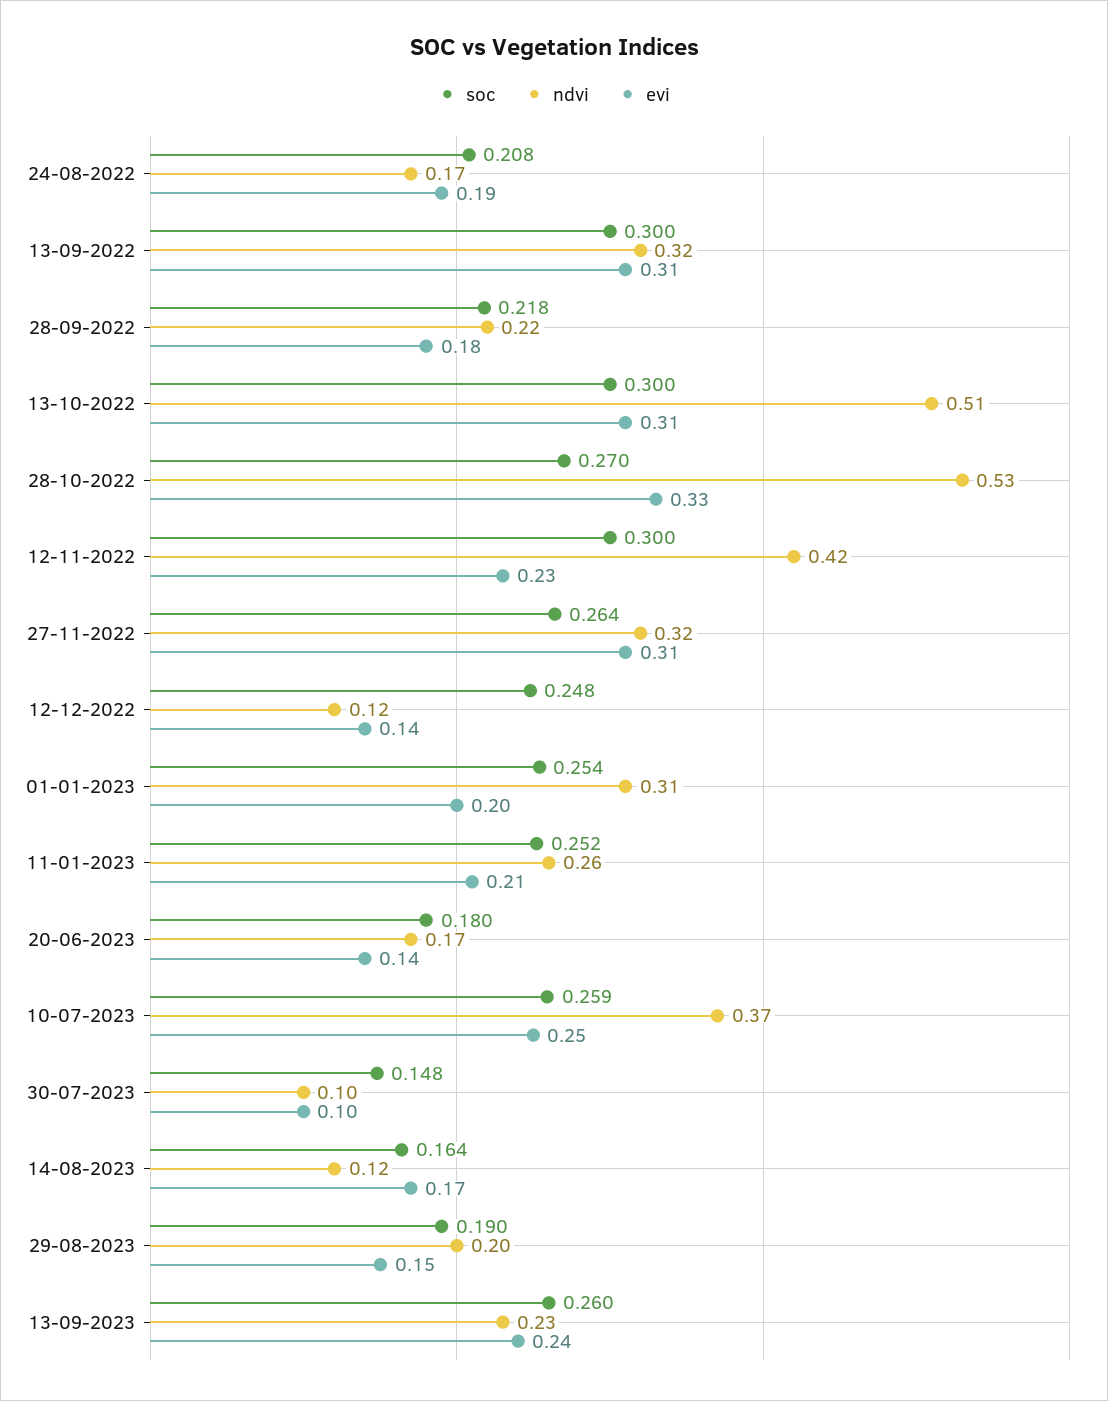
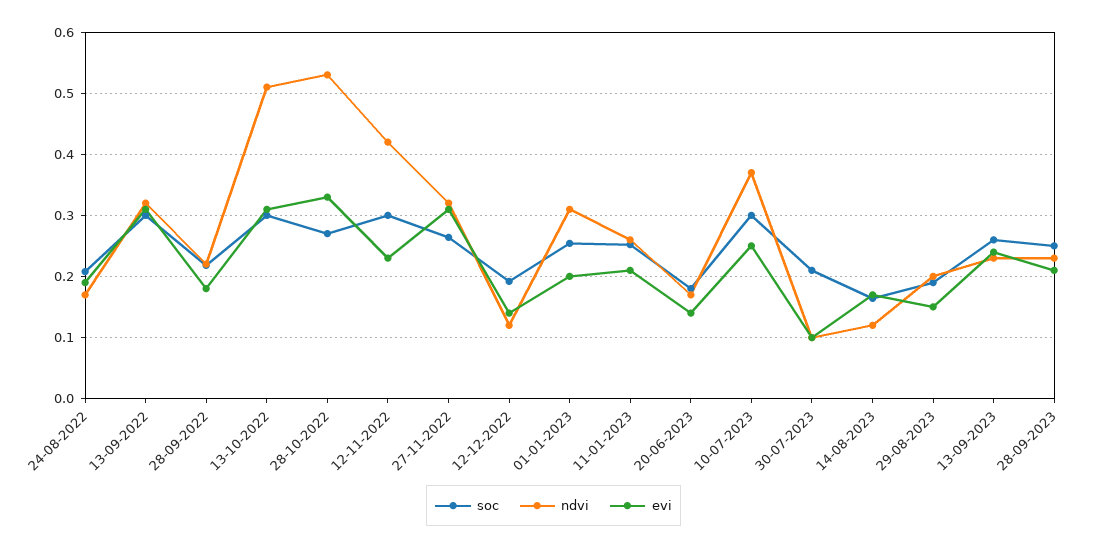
soc, 12-12-2022: 0.248 -> 0.19
soc, 10-07-2023: 0.259 -> 0.3
soc, 30-07-2023: 0.148 -> 0.21
soc, 28-09-2023: none -> 0.25
ndvi, 28-09-2023: none -> 0.23
evi, 28-09-2023: none -> 0.21

